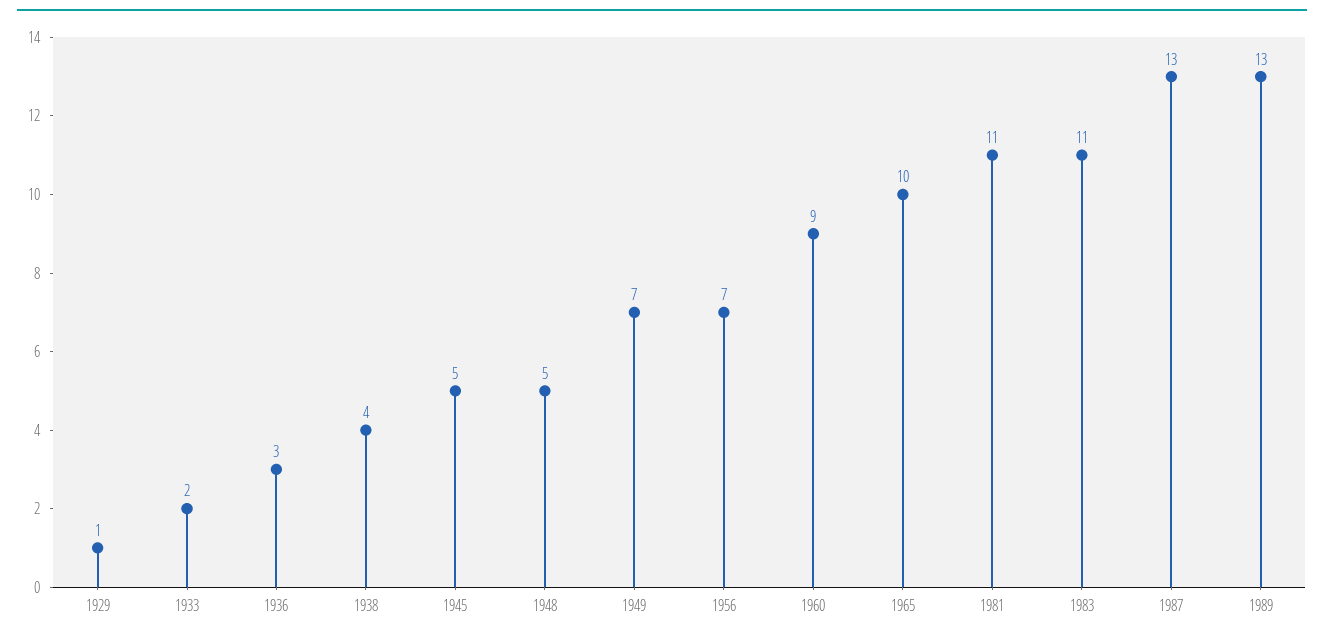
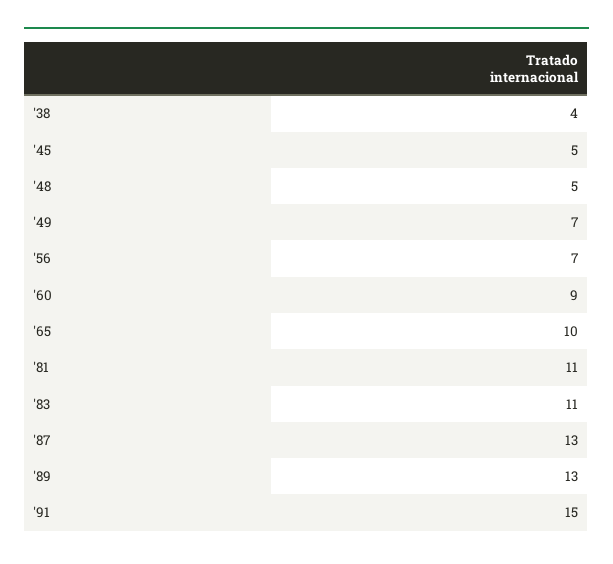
1929: 1 -> none
1933: 2 -> none
1936: 3 -> none
'91: none -> 15

